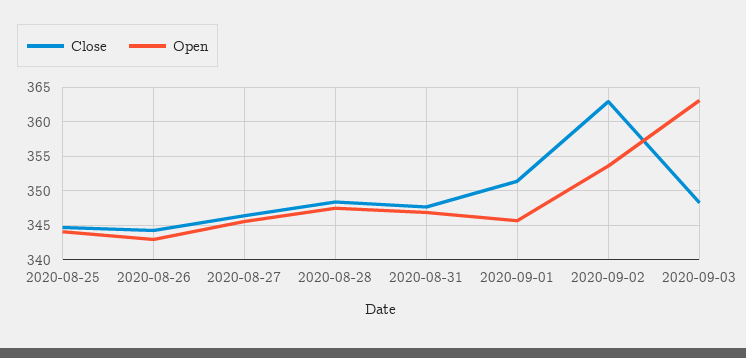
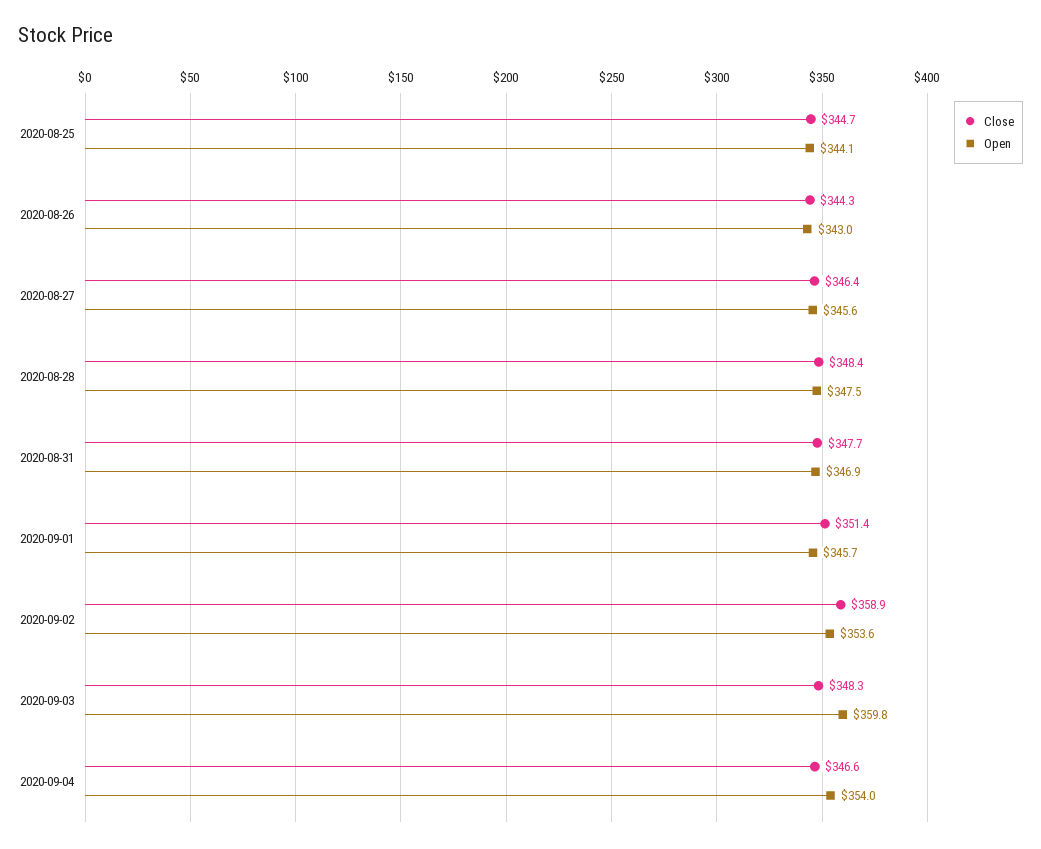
Close, 2020-09-02: 363 -> 358.9
Open, 2020-09-03: 363 -> 359.8
Close, 2020-09-04: none -> 346.6
Open, 2020-09-04: none -> 354

